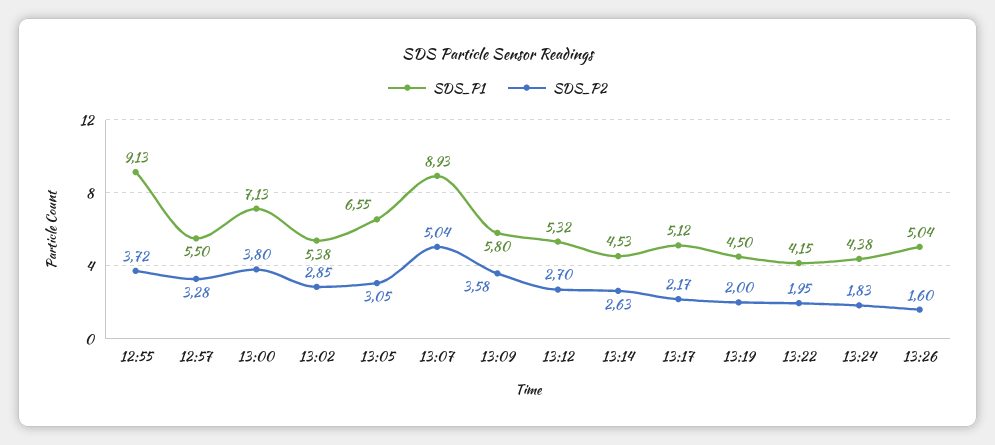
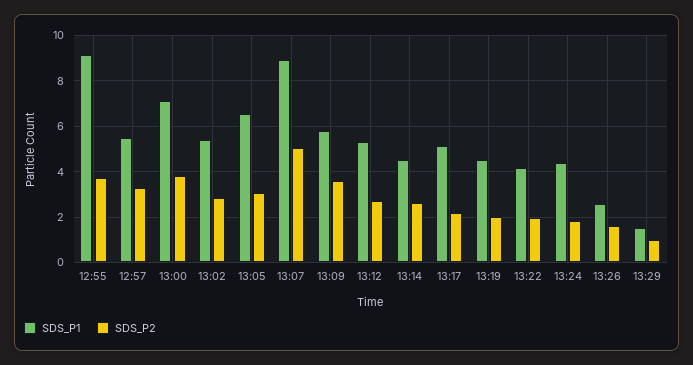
SDS_P1, 13:26: 5.04 -> 2.5
SDS_P1, 13:29: none -> 1.5
SDS_P2, 13:29: none -> 1

